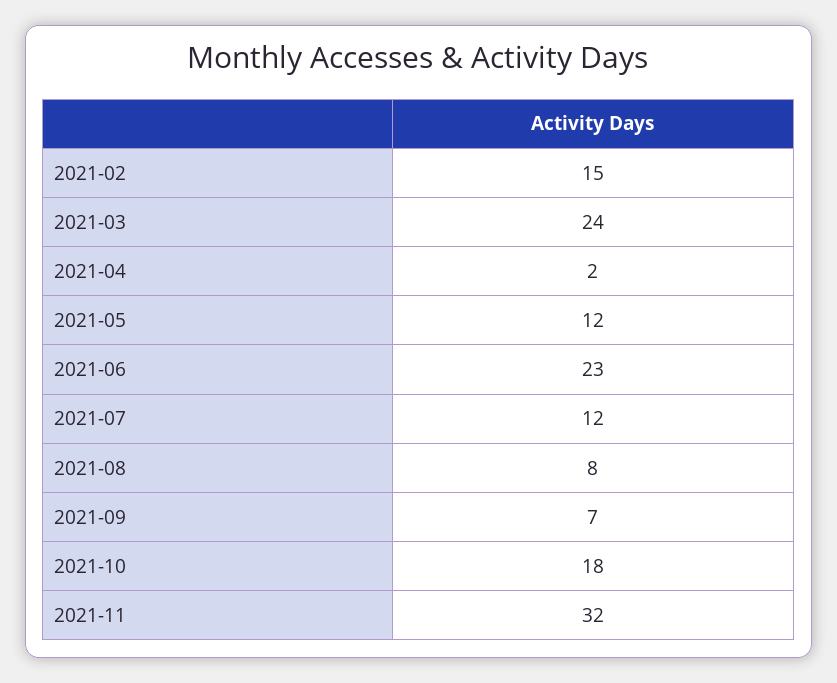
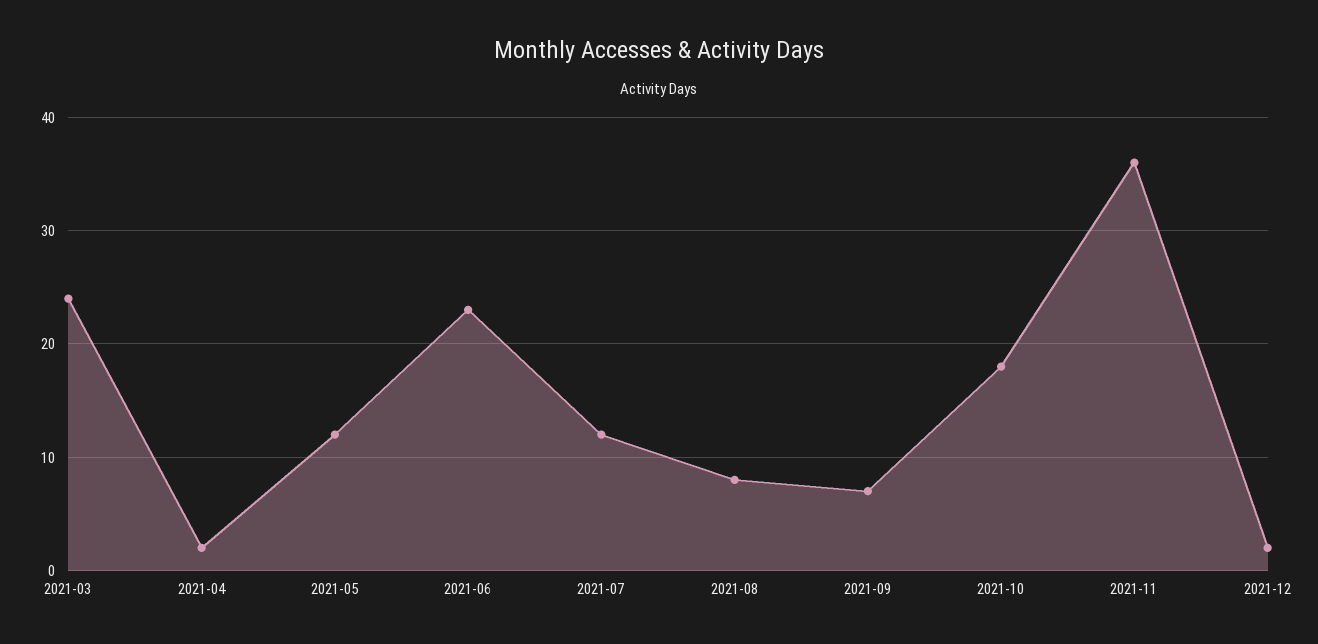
2021-02: 15 -> none
2021-11: 32 -> 36
2021-12: none -> 2

